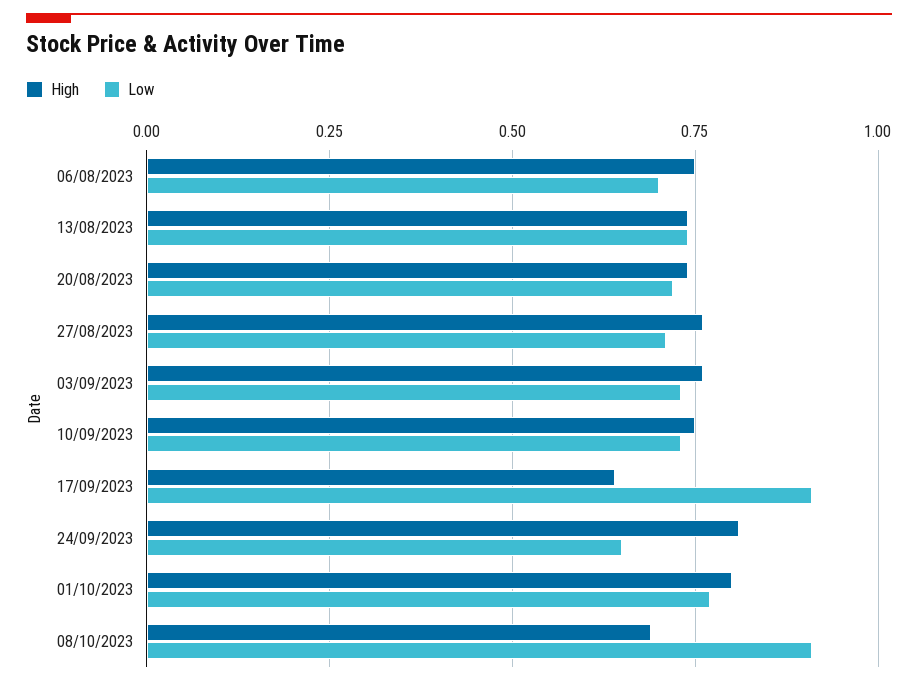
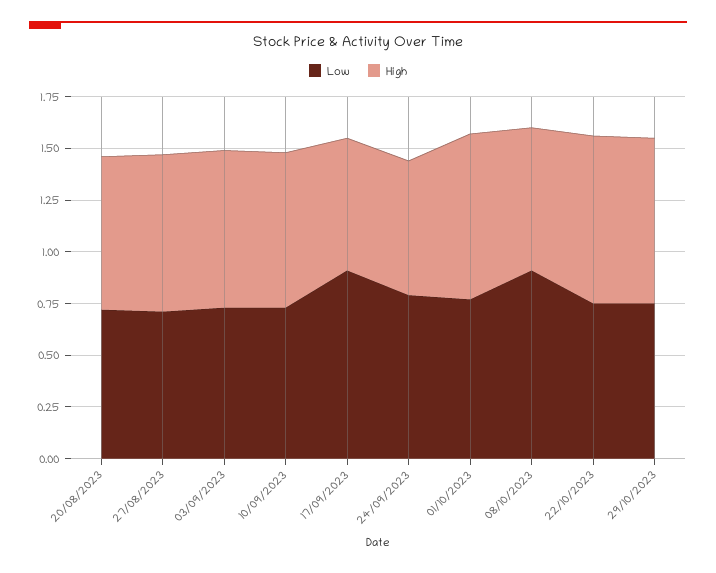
High, 06/08/2023: 0.75 -> none
Low, 06/08/2023: 0.7 -> none
High, 13/08/2023: 0.75 -> none
Low, 13/08/2023: 0.75 -> none
High, 24/09/2023: 0.8 -> 0.65
Low, 24/09/2023: 0.65 -> 0.8
Low, 22/10/2023: none -> 0.75
High, 22/10/2023: none -> 0.8
Low, 29/10/2023: none -> 0.75
High, 29/10/2023: none -> 0.8

